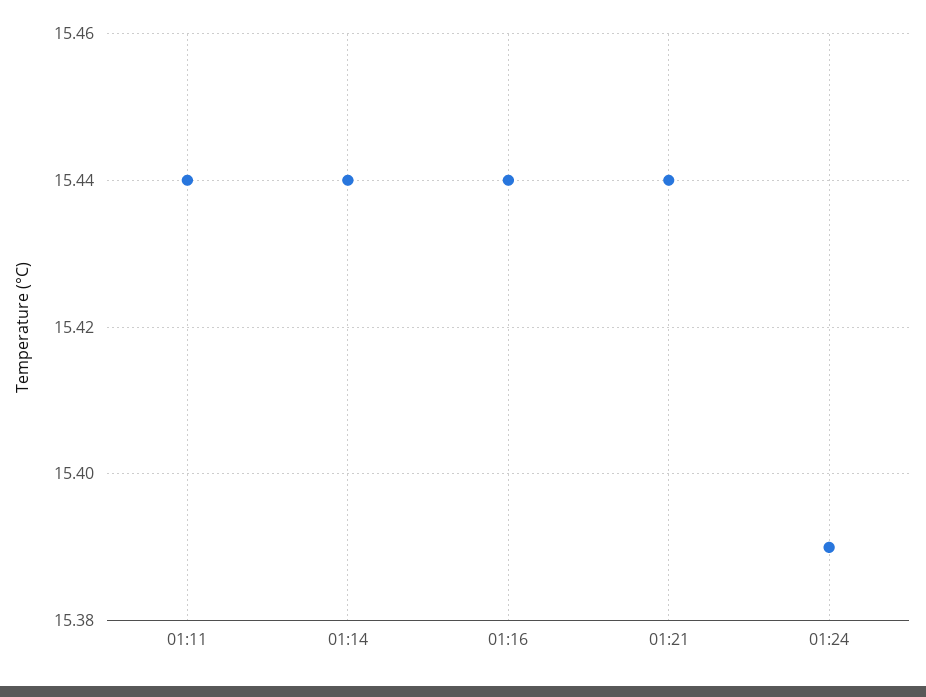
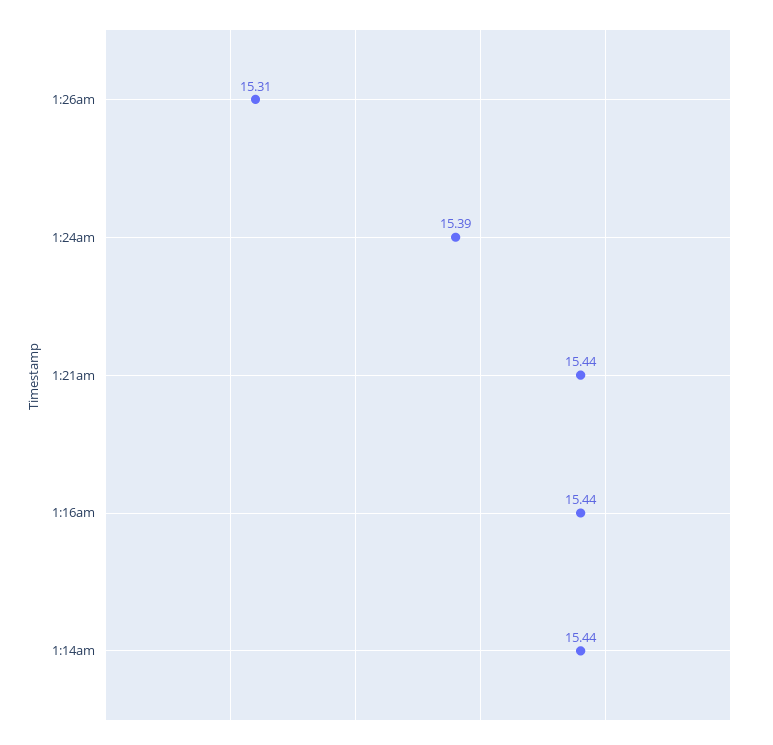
01:11: 15.44 -> none
1:26am: none -> 15.31

